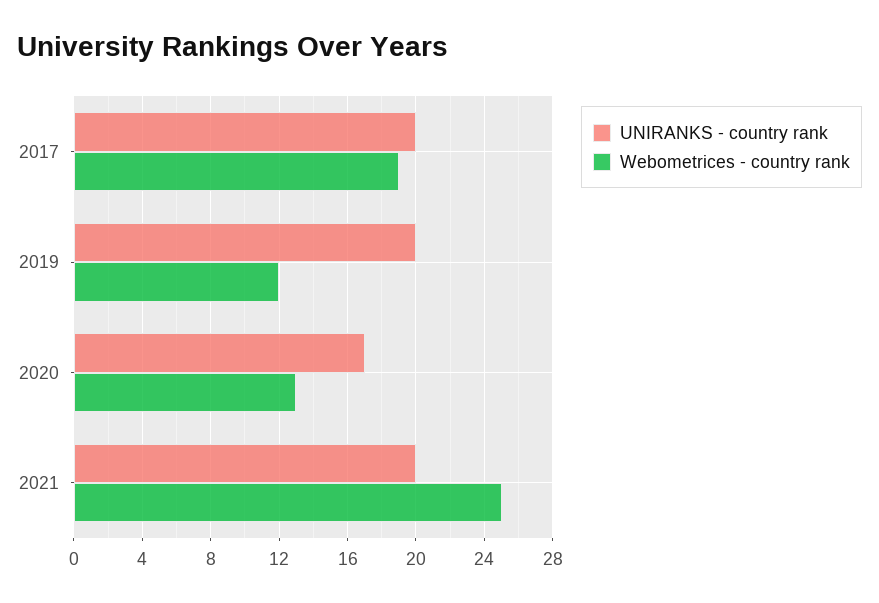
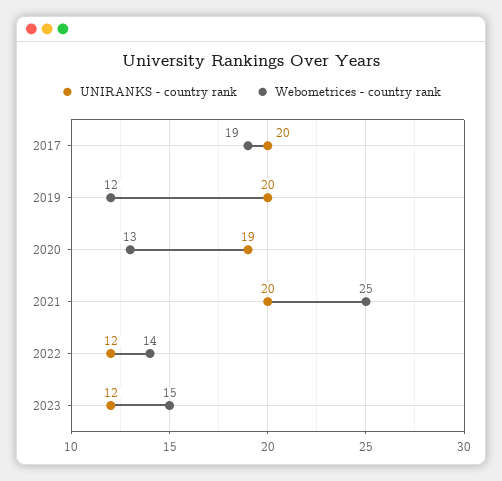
UNIRANKS - country rank, 2020: 17 -> 19
UNIRANKS - country rank, 2022: none -> 12
Webometrices - country rank, 2022: none -> 14
UNIRANKS - country rank, 2023: none -> 12
Webometrices - country rank, 2023: none -> 15

